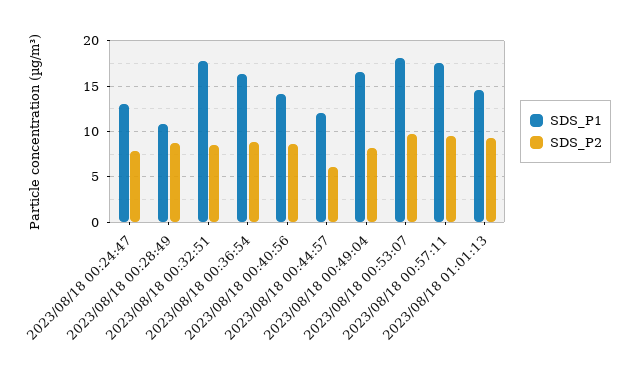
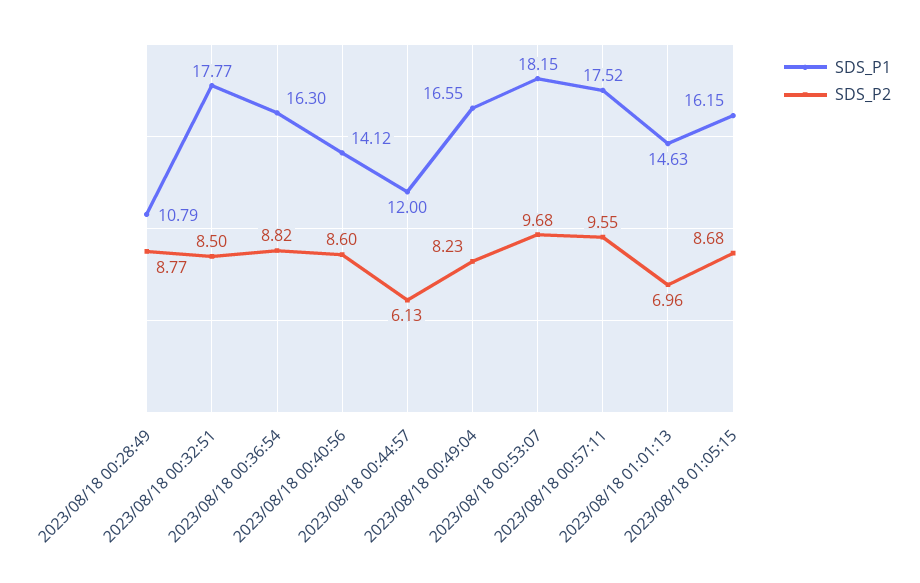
SDS_P1, 2023/08/18 00:24:47: 13 -> none
SDS_P2, 2023/08/18 00:24:47: 8 -> none
SDS_P2, 2023/08/18 01:01:13: 9 -> 6.96
SDS_P1, 2023/08/18 01:05:15: none -> 16.15
SDS_P2, 2023/08/18 01:05:15: none -> 8.68

